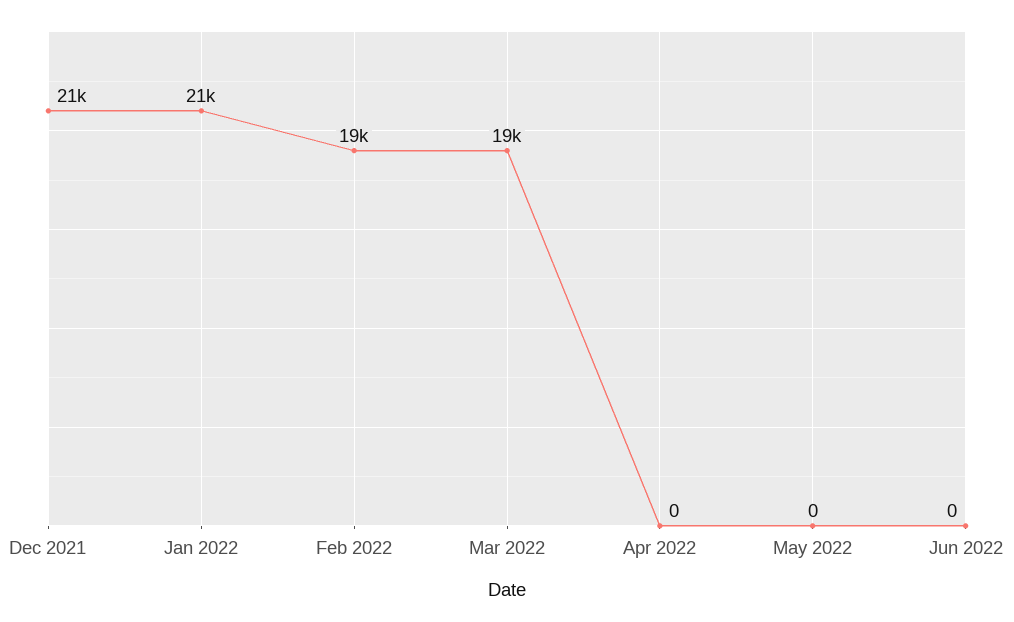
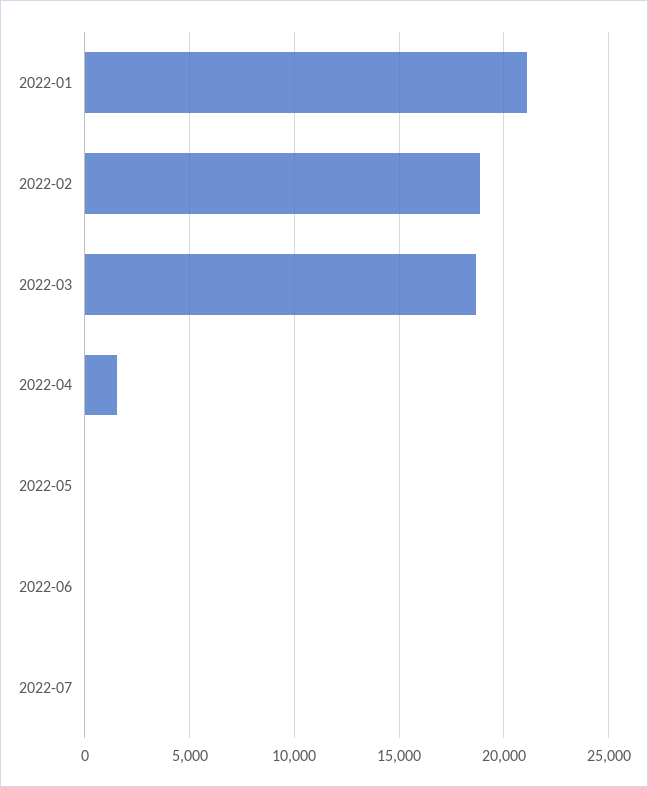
Dec 2021: 21000 -> none
Apr 2022: 0 -> 1500
2022-07: none -> 0

